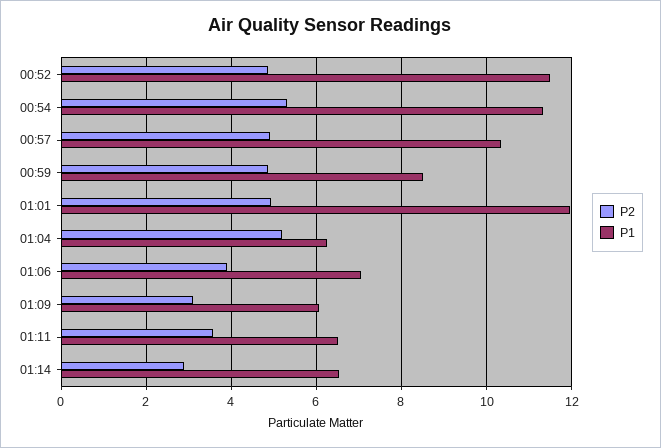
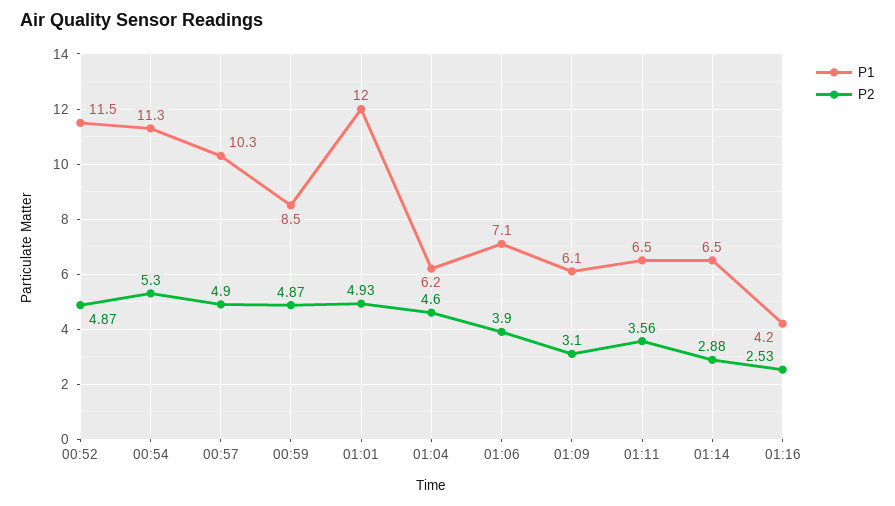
P2, 01:04: 5.2 -> 4.6
P1, 01:16: none -> 4.2
P2, 01:16: none -> 2.53

